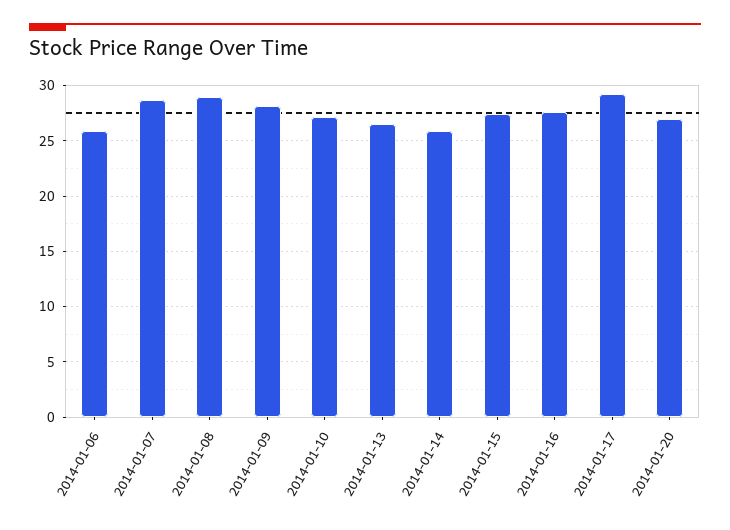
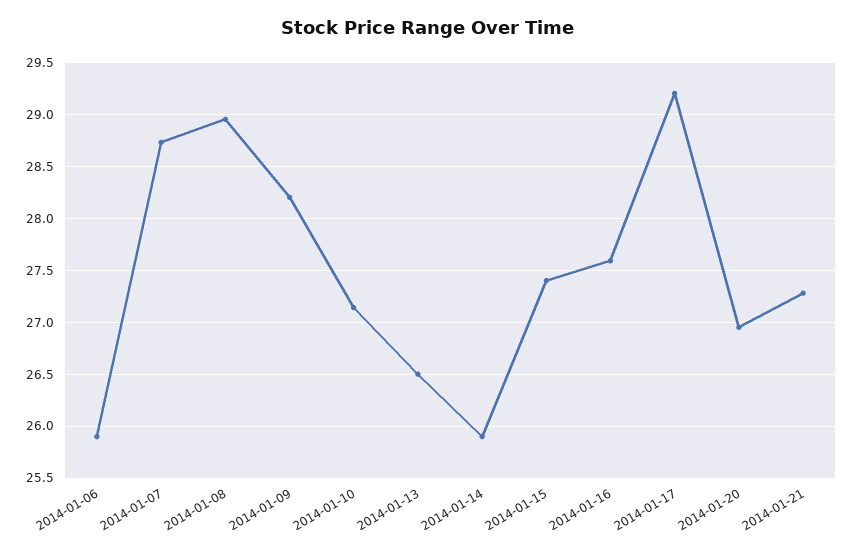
2014-01-21: none -> 27.3

